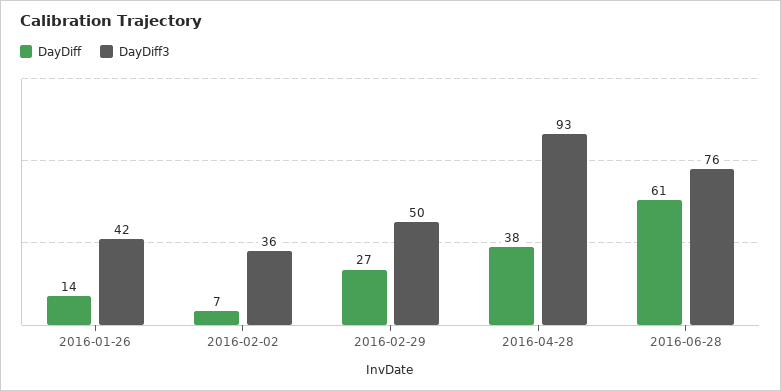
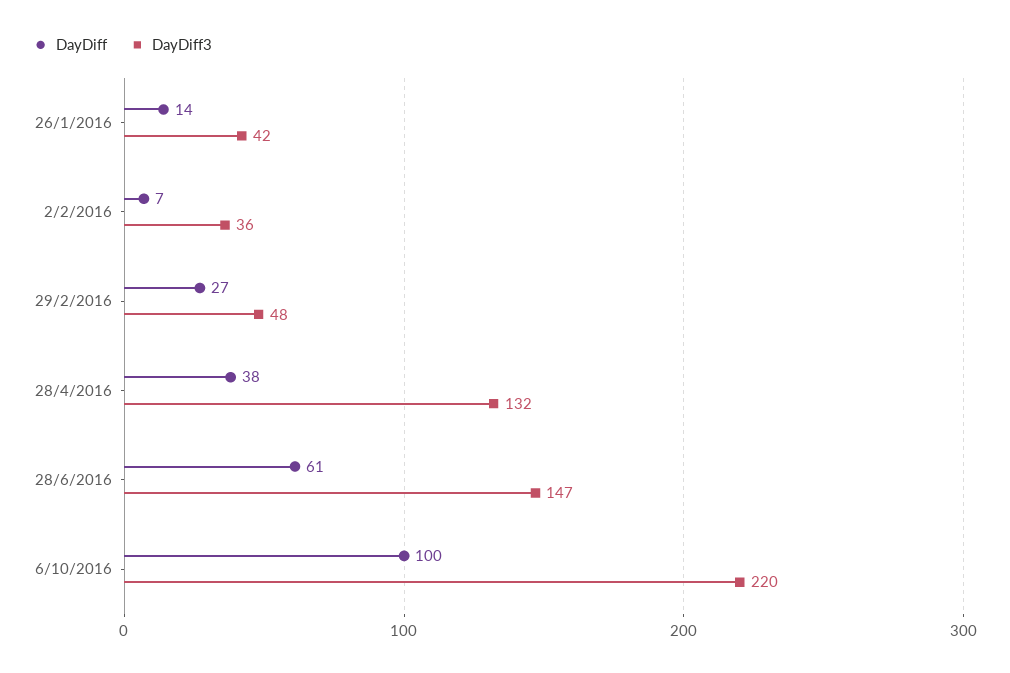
DayDiff3, 2016-02-29: 50 -> 48
DayDiff3, 2016-04-28: 93 -> 132
DayDiff3, 2016-06-28: 76 -> 147
DayDiff, 6/10/2016: none -> 100
DayDiff3, 6/10/2016: none -> 220

